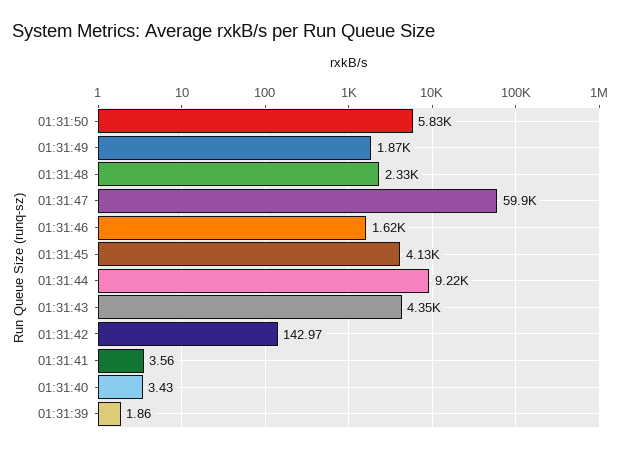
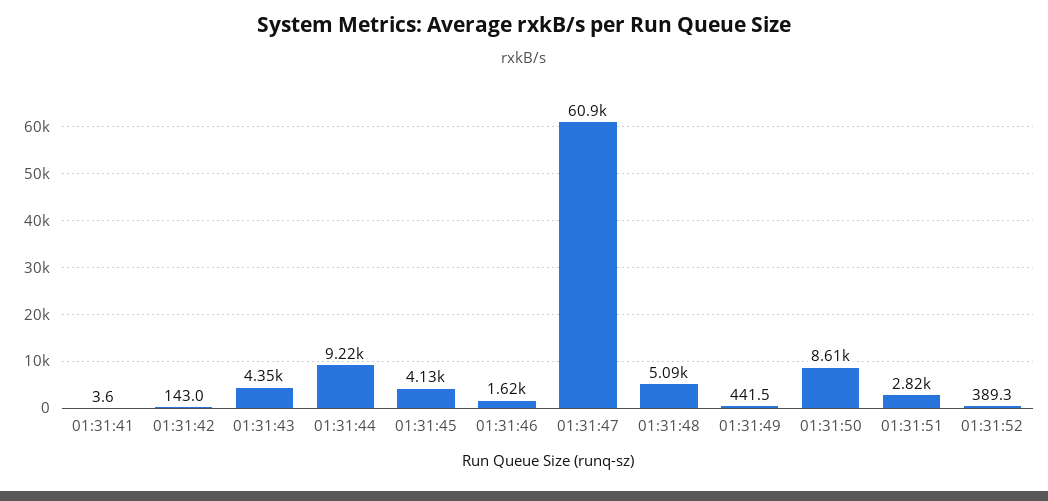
01:31:50: 5830 -> 8610
01:31:49: 1870 -> 441.5
01:31:48: 2330 -> 5090
01:31:47: 59900 -> 60900
01:31:40: 3.43 -> none
01:31:39: 1.86 -> none
01:31:51: none -> 2820
01:31:52: none -> 389.3

